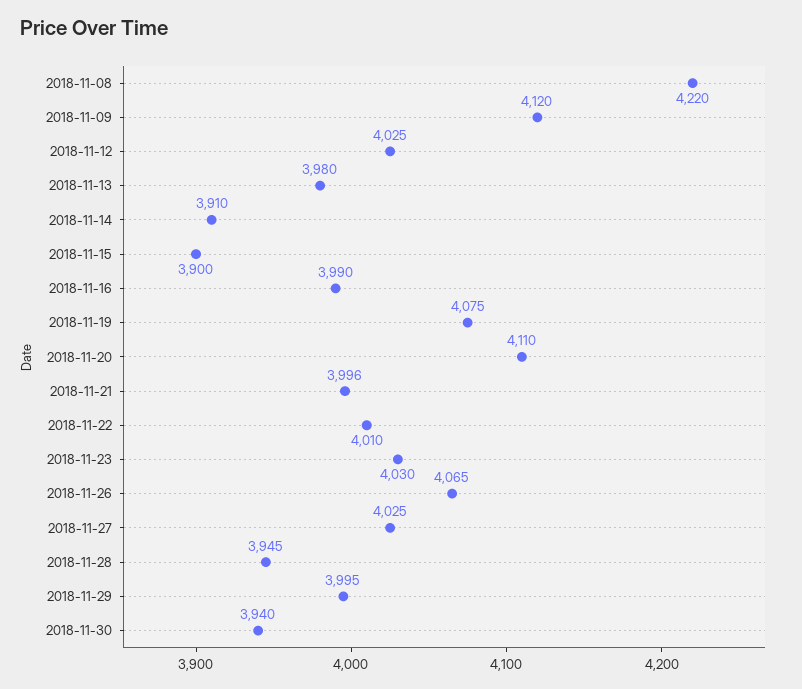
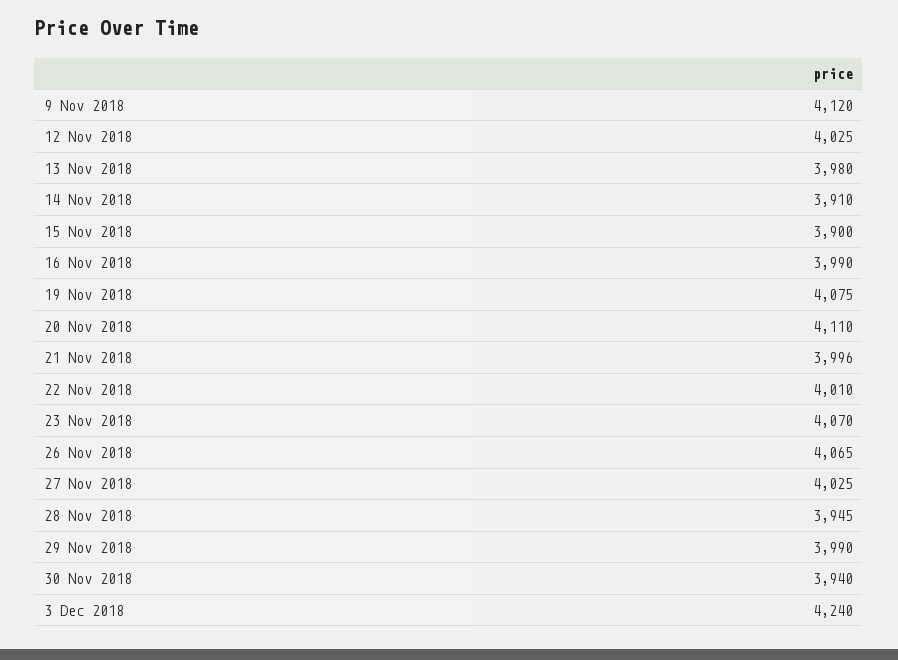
2018-11-08: 4220 -> none
2018-11-23: 4030 -> 4070
2018-11-29: 3995 -> 3990
3 Dec 2018: none -> 4240

